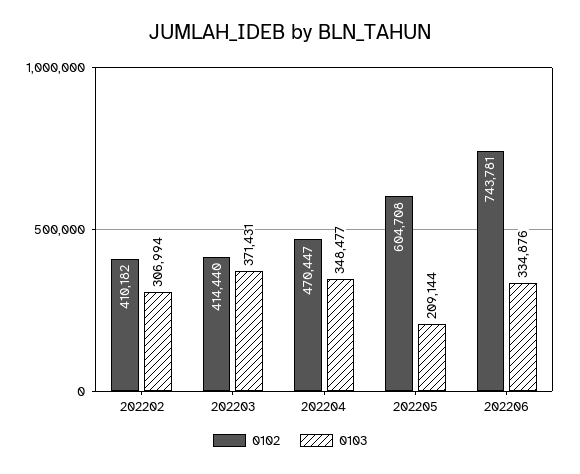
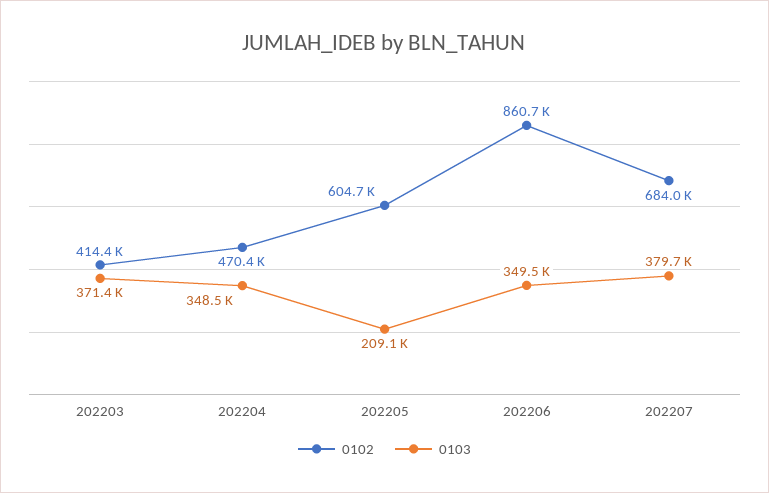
0102, 202202: 410182 -> none
0103, 202202: 306994 -> none
0102, 202206: 743781 -> 860700
0103, 202206: 334876 -> 349500
0102, 202207: none -> 684000
0103, 202207: none -> 379700

